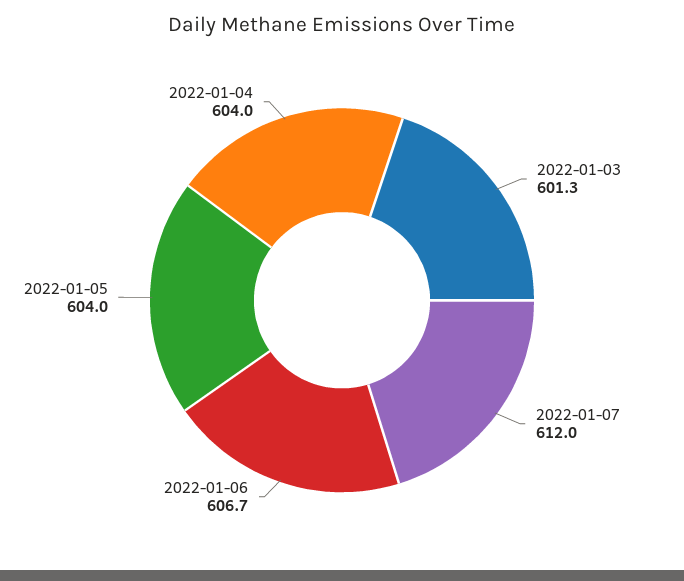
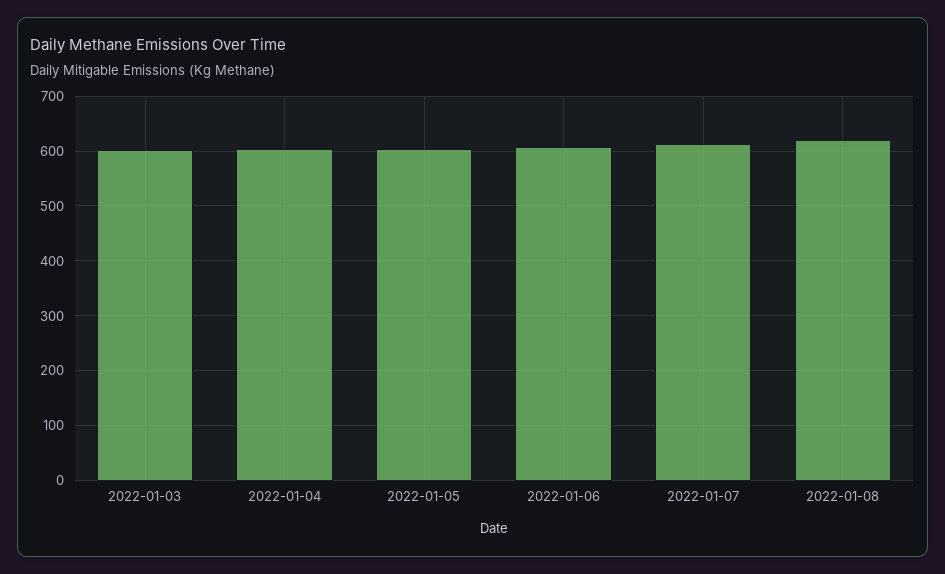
2022-01-08: none -> 620

